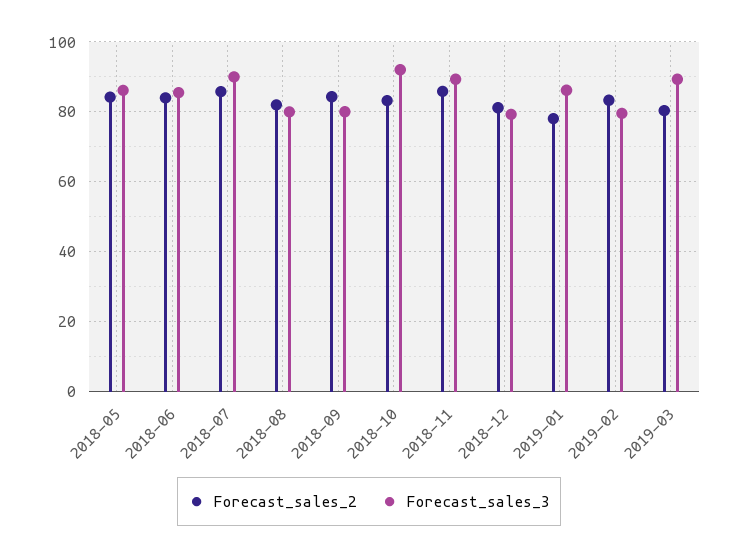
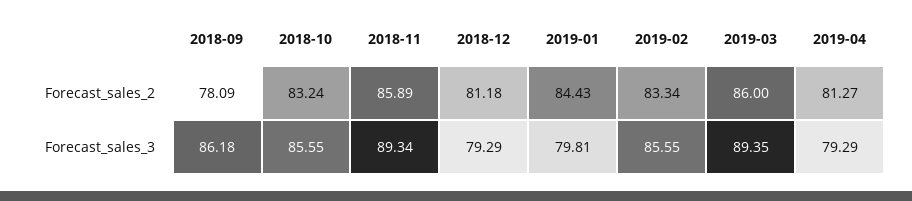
Forecast_sales_2, 2018-05: 84 -> none
Forecast_sales_3, 2018-05: 86 -> none
Forecast_sales_2, 2018-06: 84 -> none
Forecast_sales_3, 2018-06: 86 -> none
Forecast_sales_2, 2018-07: 86 -> none
Forecast_sales_3, 2018-07: 90 -> none
Forecast_sales_2, 2018-08: 82 -> none
Forecast_sales_3, 2018-08: 80 -> none
Forecast_sales_2, 2018-09: 84 -> 78.09
Forecast_sales_3, 2018-09: 80 -> 86.18
Forecast_sales_3, 2018-10: 92 -> 85.55
Forecast_sales_2, 2019-01: 78 -> 84.43
Forecast_sales_3, 2019-01: 86 -> 79.81
Forecast_sales_3, 2019-02: 80 -> 85.55
Forecast_sales_2, 2019-03: 80 -> 86
Forecast_sales_2, 2019-04: none -> 81.27
Forecast_sales_3, 2019-04: none -> 79.29

